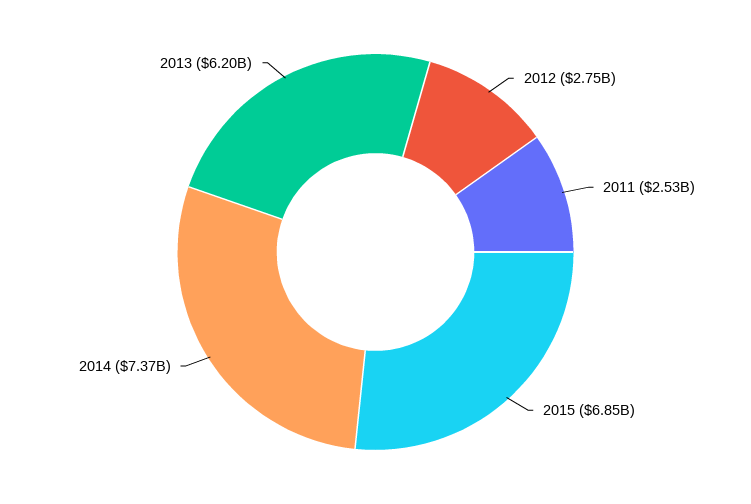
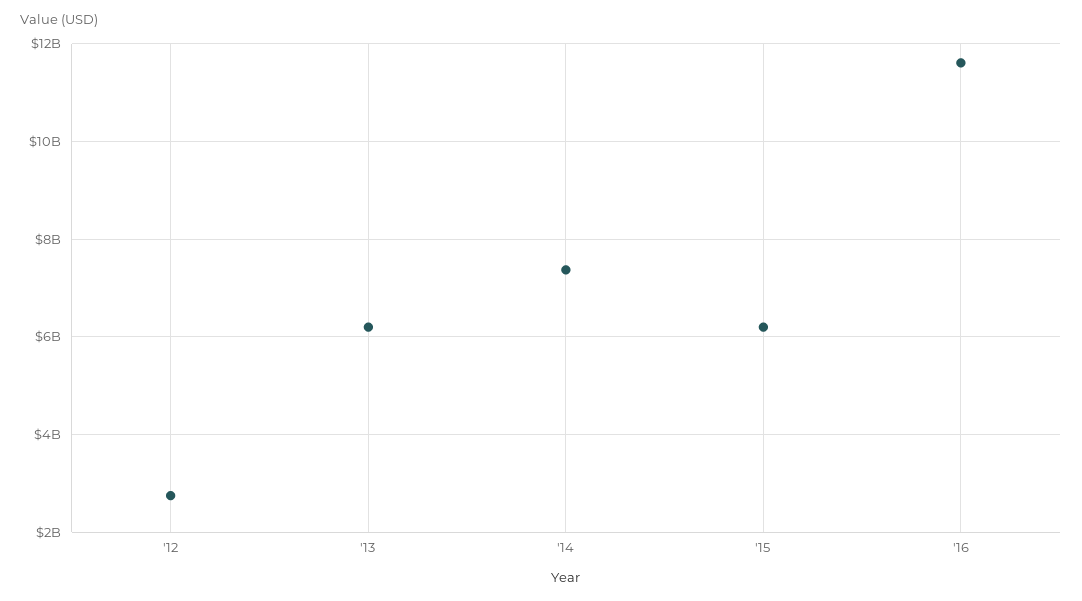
2011: 2530000000 -> none
2015: 6850000000 -> 6200000000
'16: none -> 11600000000

